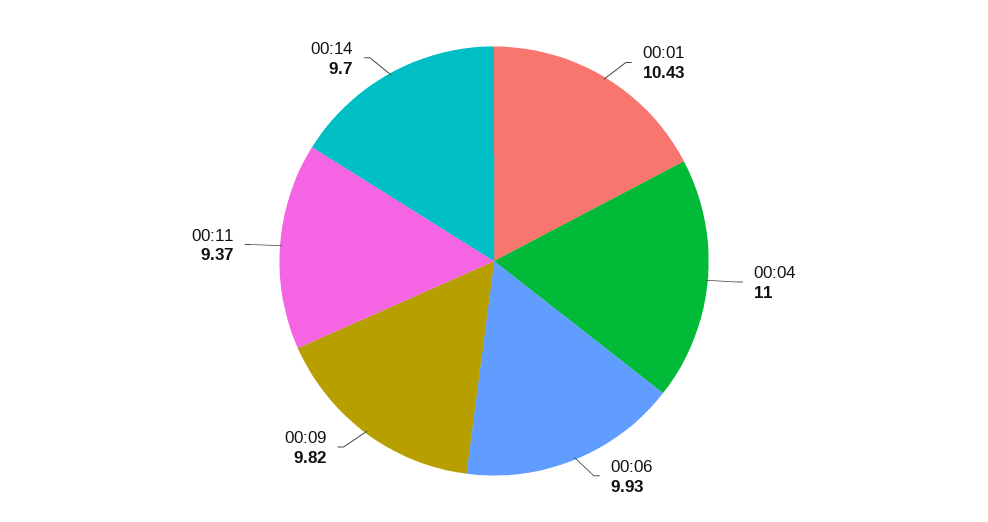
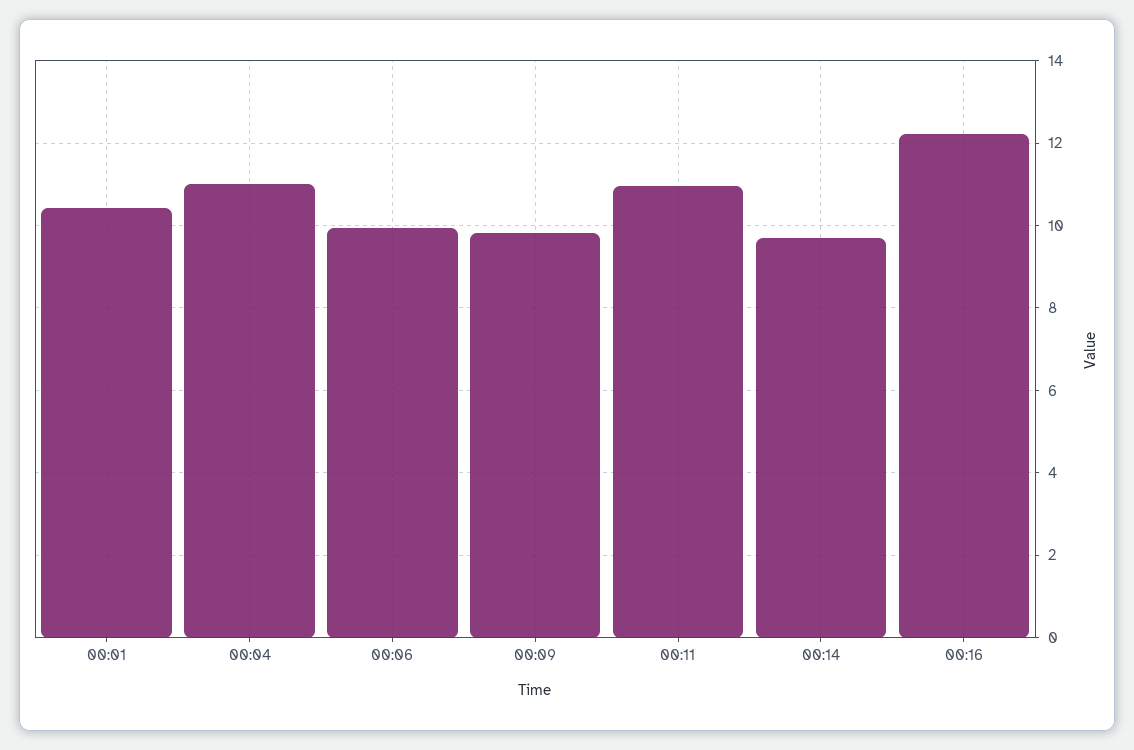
00:11: 9.37 -> 11
00:16: none -> 12.2

